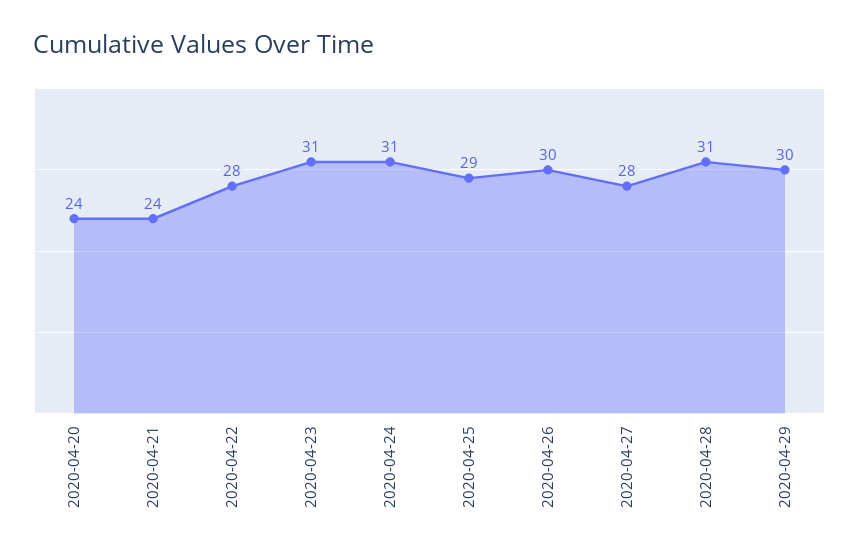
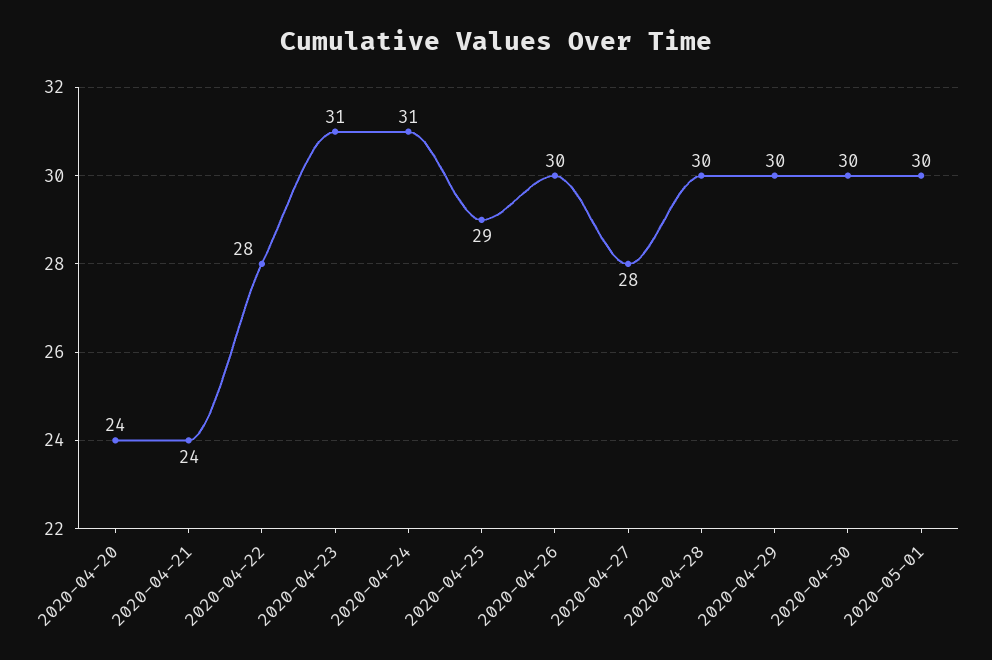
2020-04-28: 31 -> 30
2020-04-30: none -> 30
2020-05-01: none -> 30

